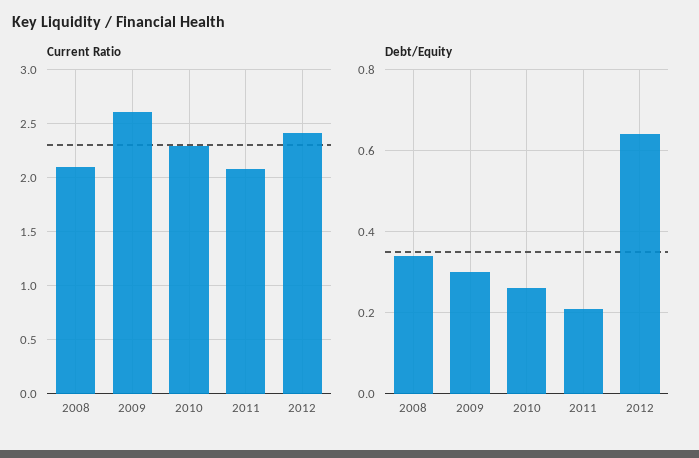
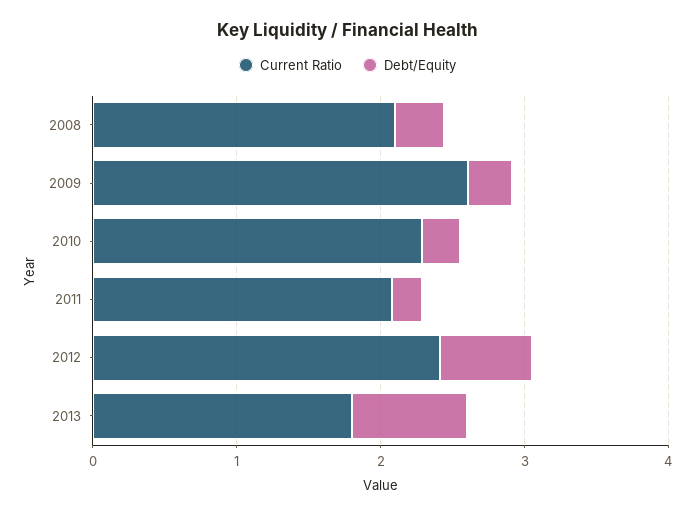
Current Ratio, 2013: none -> 1.8
Debt/Equity, 2013: none -> 0.8

